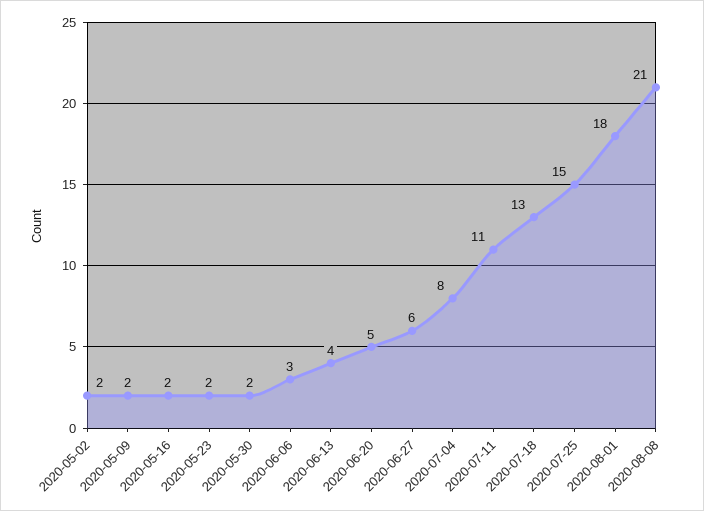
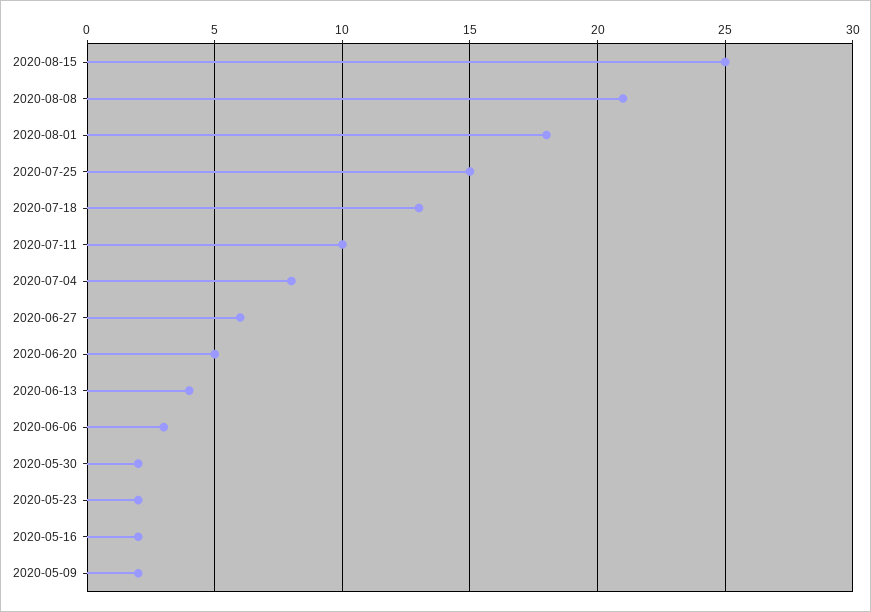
2020-05-02: 2 -> none
2020-07-11: 11 -> 10
2020-08-15: none -> 25

